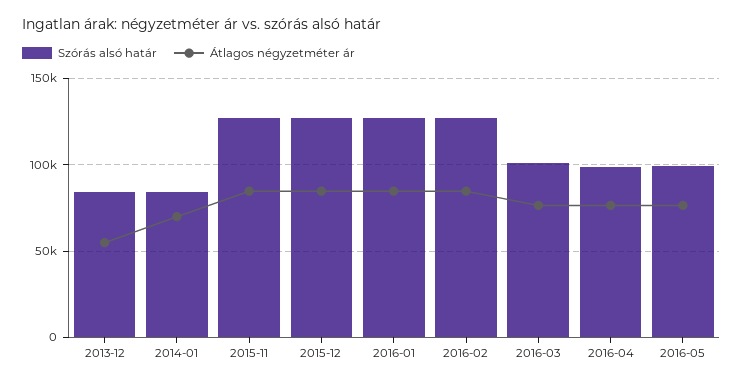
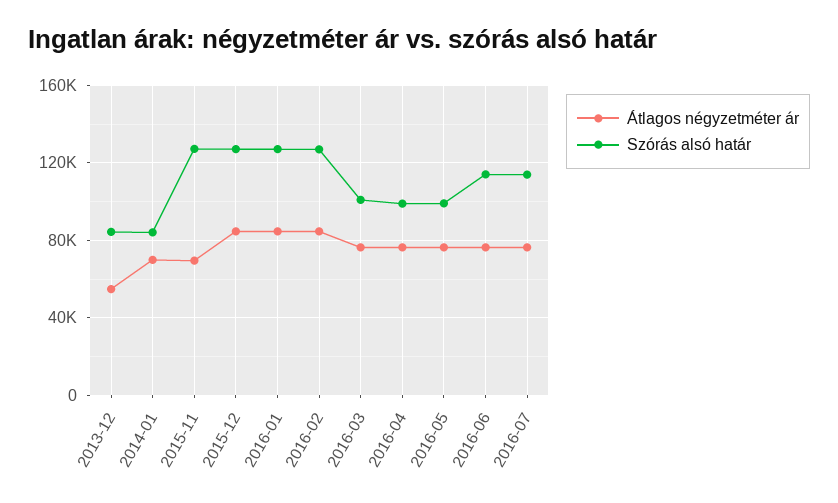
Átlagos négyzetméter ár, 2015-11: 85000 -> 70000
Átlagos négyzetméter ár, 2016-06: none -> 75000
Szórás alsó határ, 2016-06: none -> 115000
Átlagos négyzetméter ár, 2016-07: none -> 75000
Szórás alsó határ, 2016-07: none -> 115000

